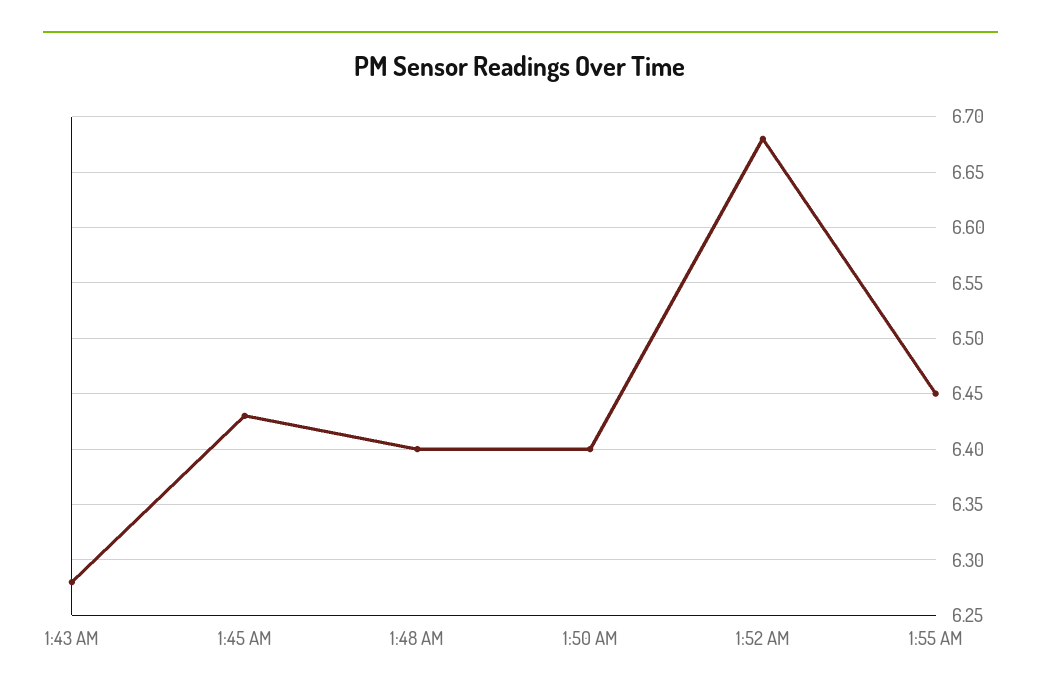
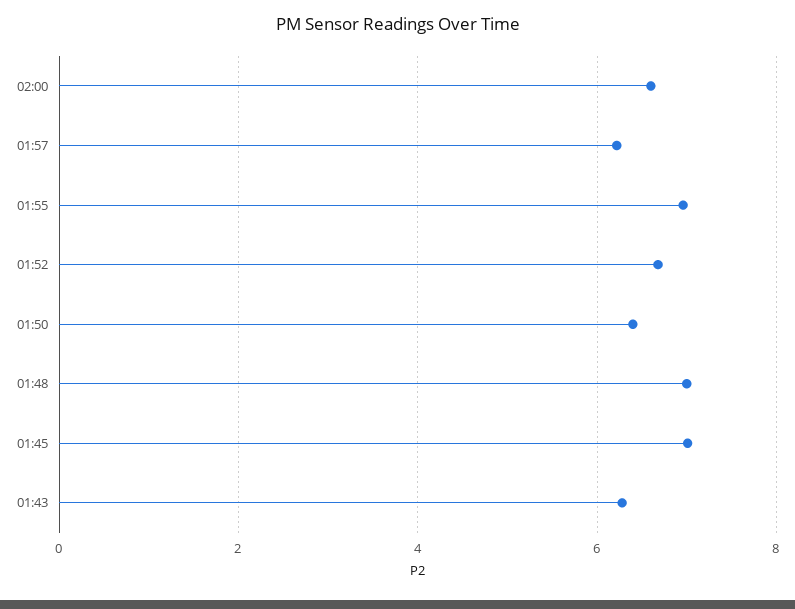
1:45 AM: 6.43 -> 7
1:48 AM: 6.4 -> 7
1:55 AM: 6.45 -> 7
02:00: none -> 6.6
01:57: none -> 6.2

